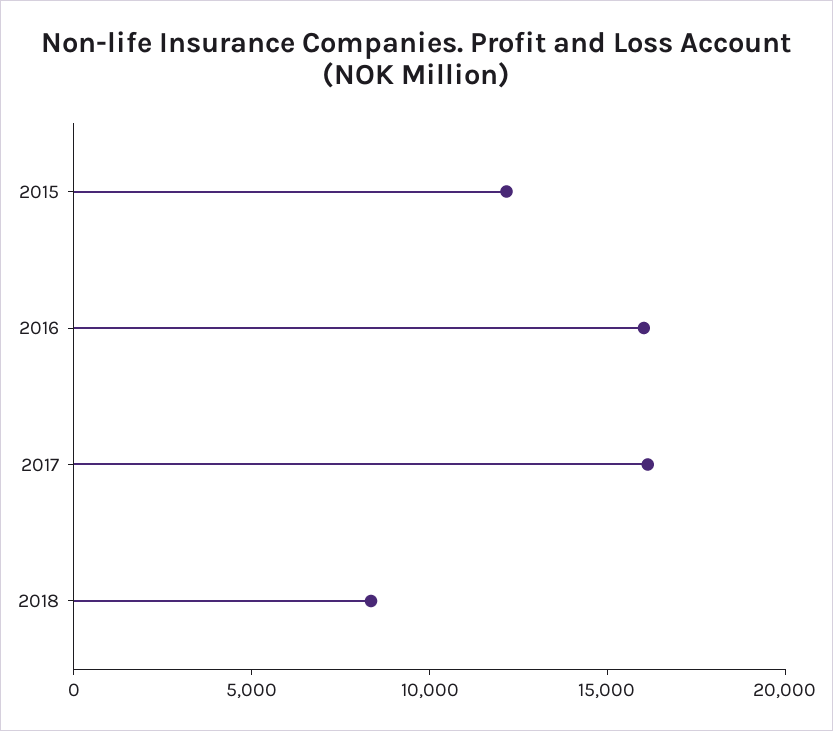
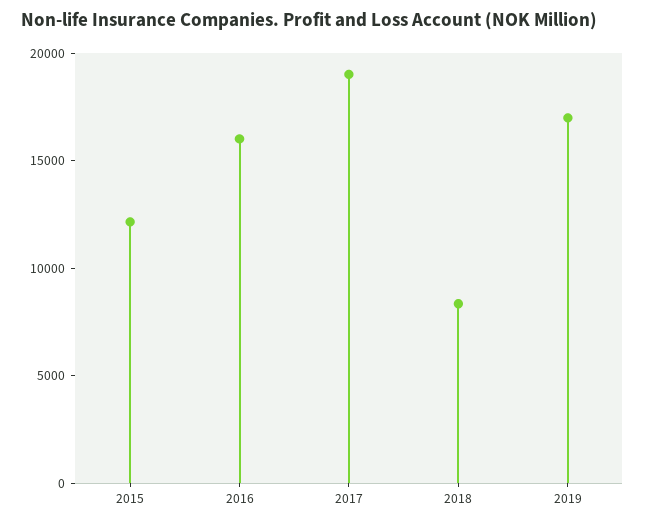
2017: 16000 -> 19000
2019: none -> 17000

